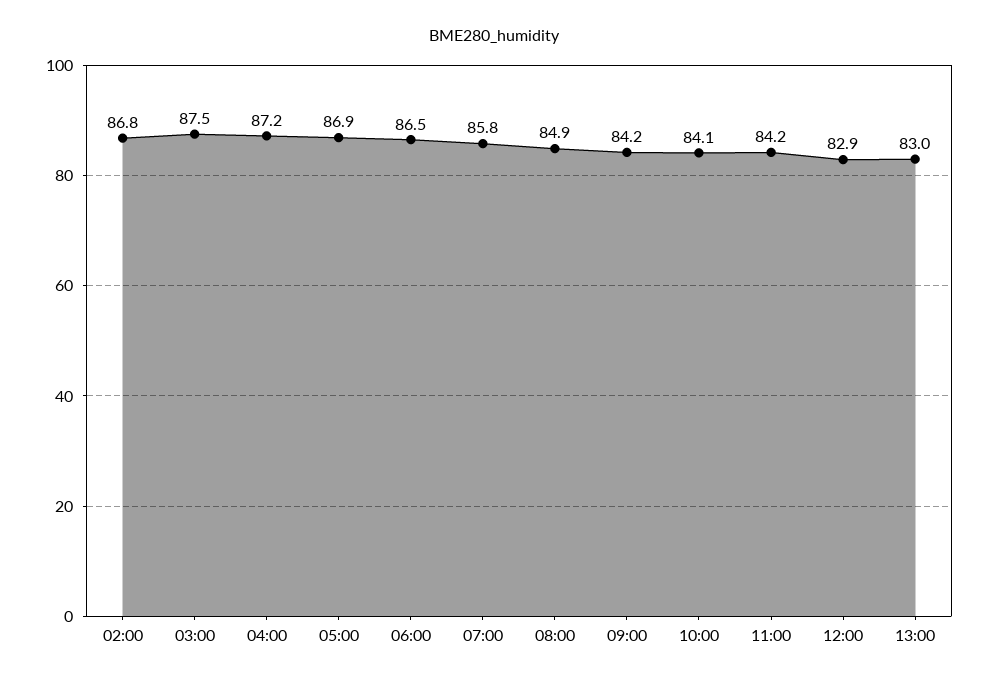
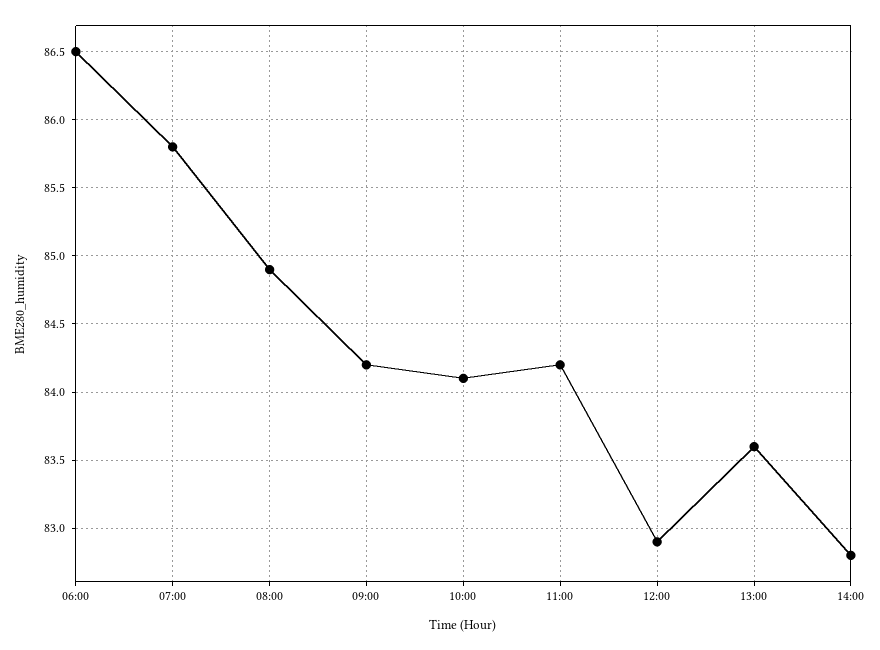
02:00: 86.8 -> none
03:00: 87.5 -> none
04:00: 87.2 -> none
05:00: 86.9 -> none
13:00: 83 -> 83.6
14:00: none -> 82.8

